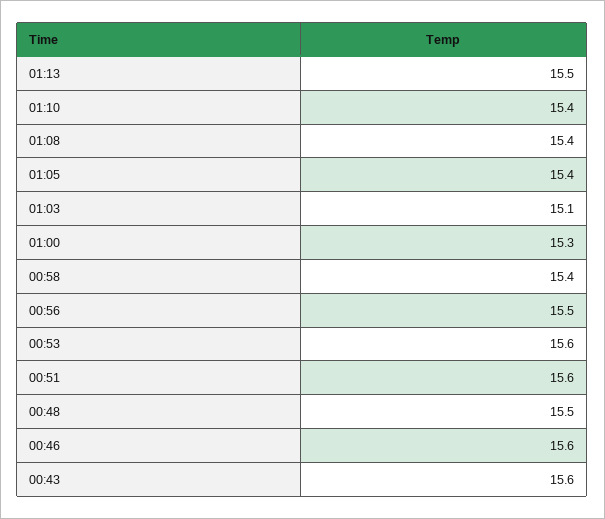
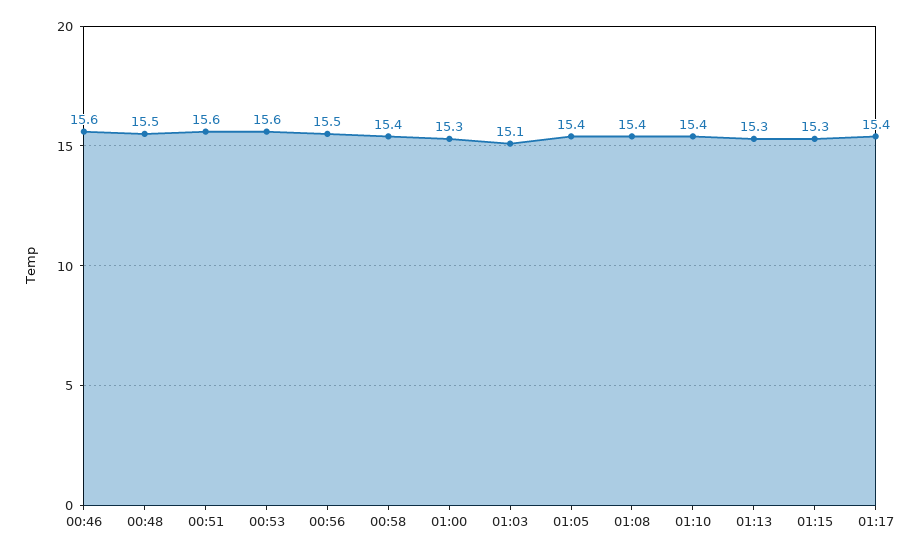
01:13: 15.5 -> 15.3
00:43: 15.6 -> none
01:15: none -> 15.3
01:17: none -> 15.4

